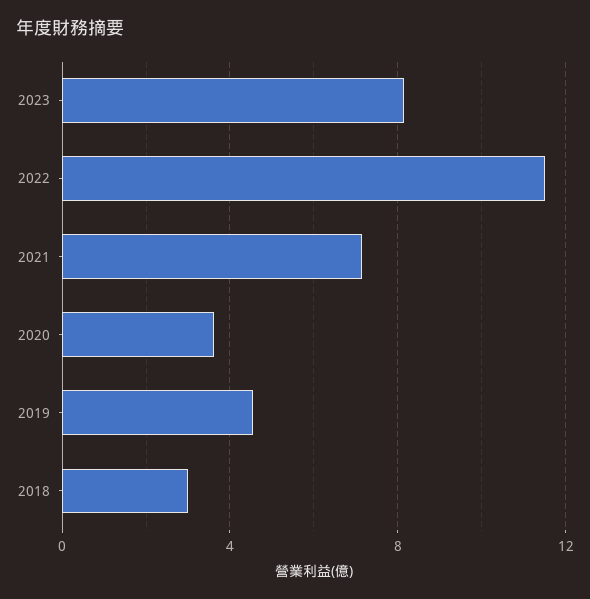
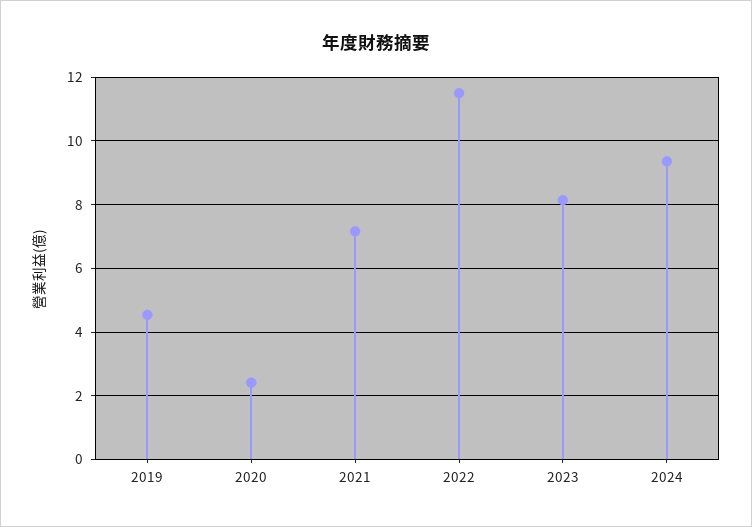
2020: 3.5 -> 2.4
2018: 3 -> none
2024: none -> 9.4

